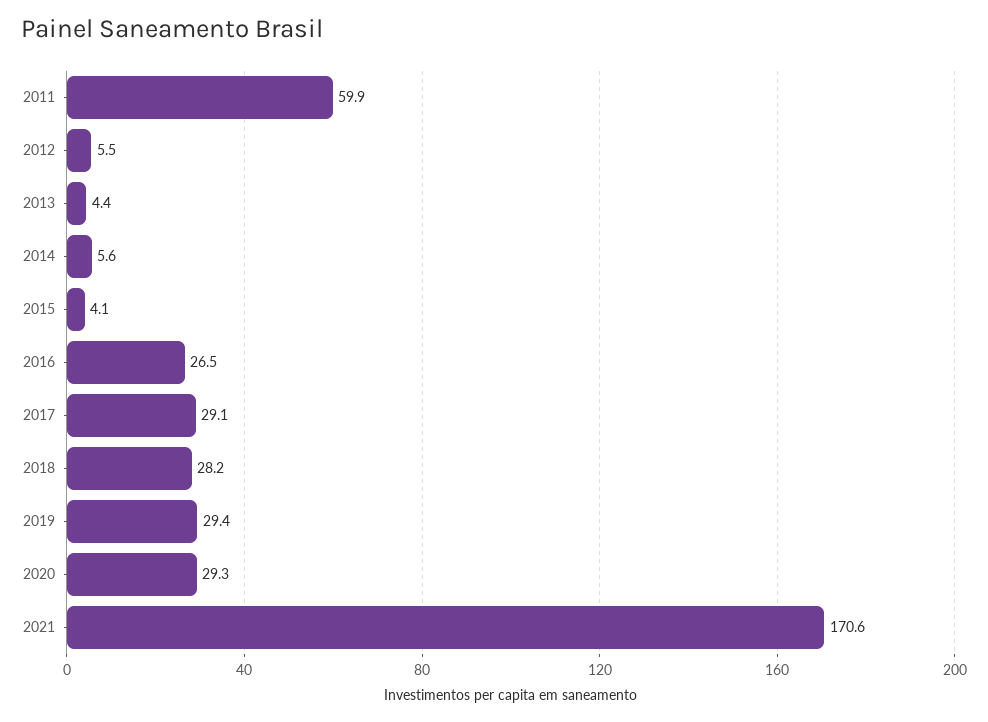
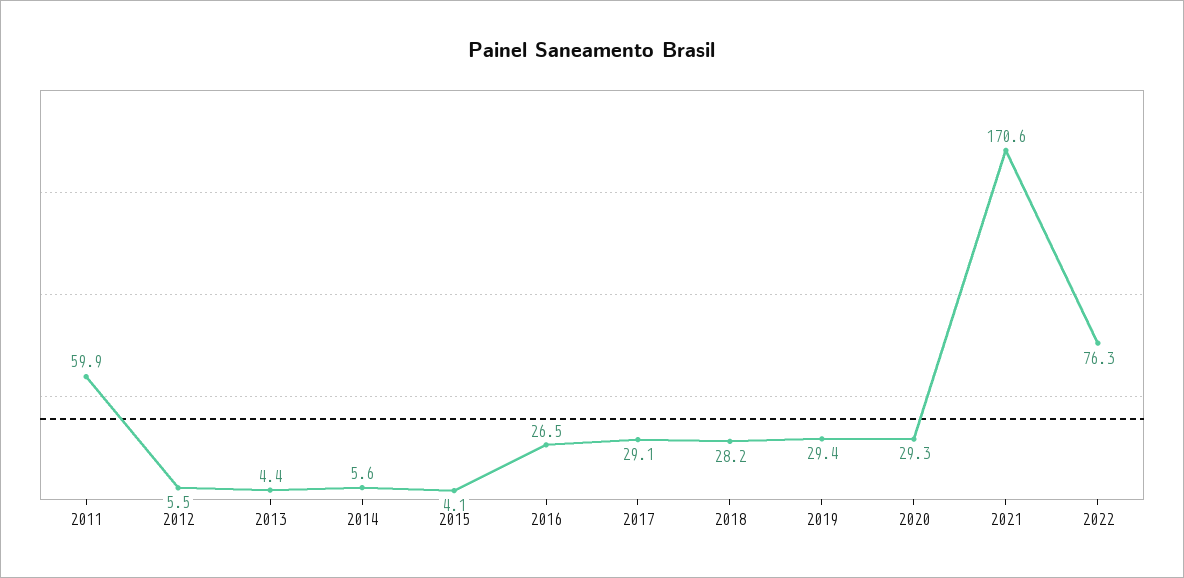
2022: none -> 76.3

